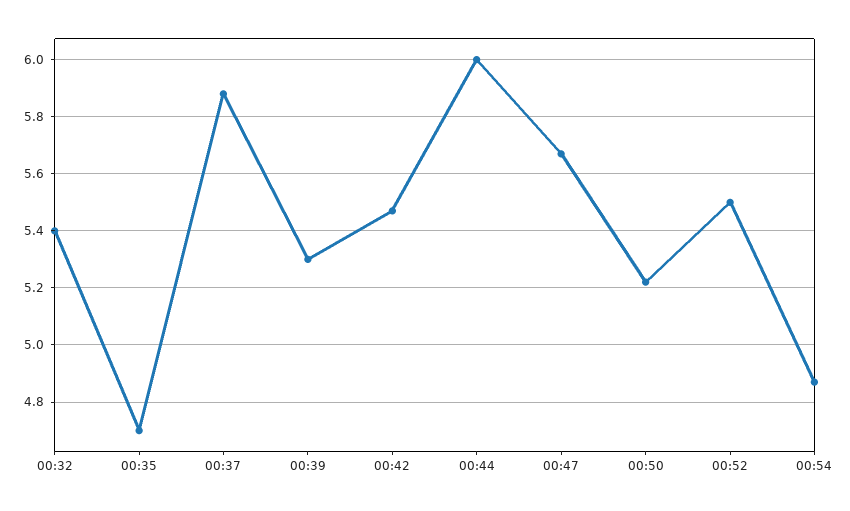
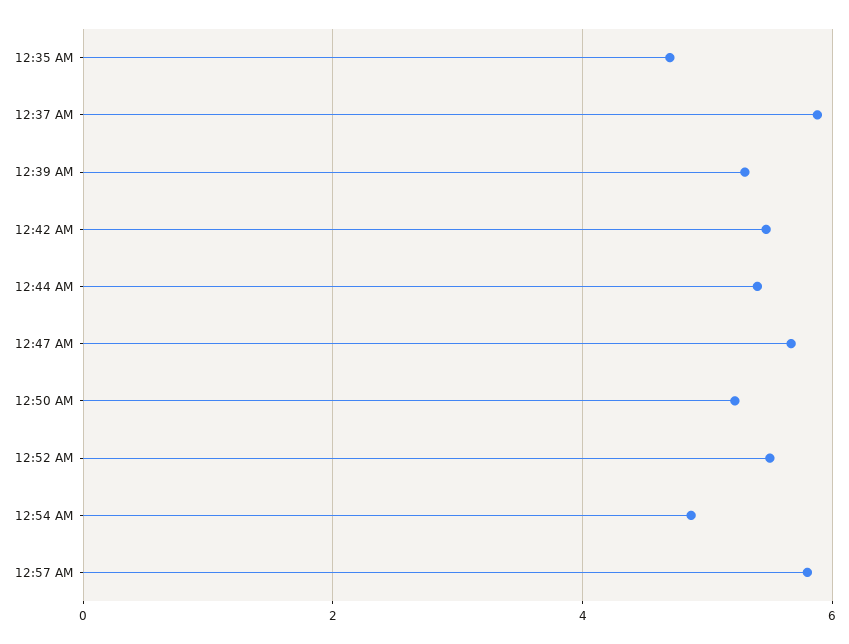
00:32: 5.4 -> none
00:44: 6 -> 5.4
12:57 AM: none -> 5.8

